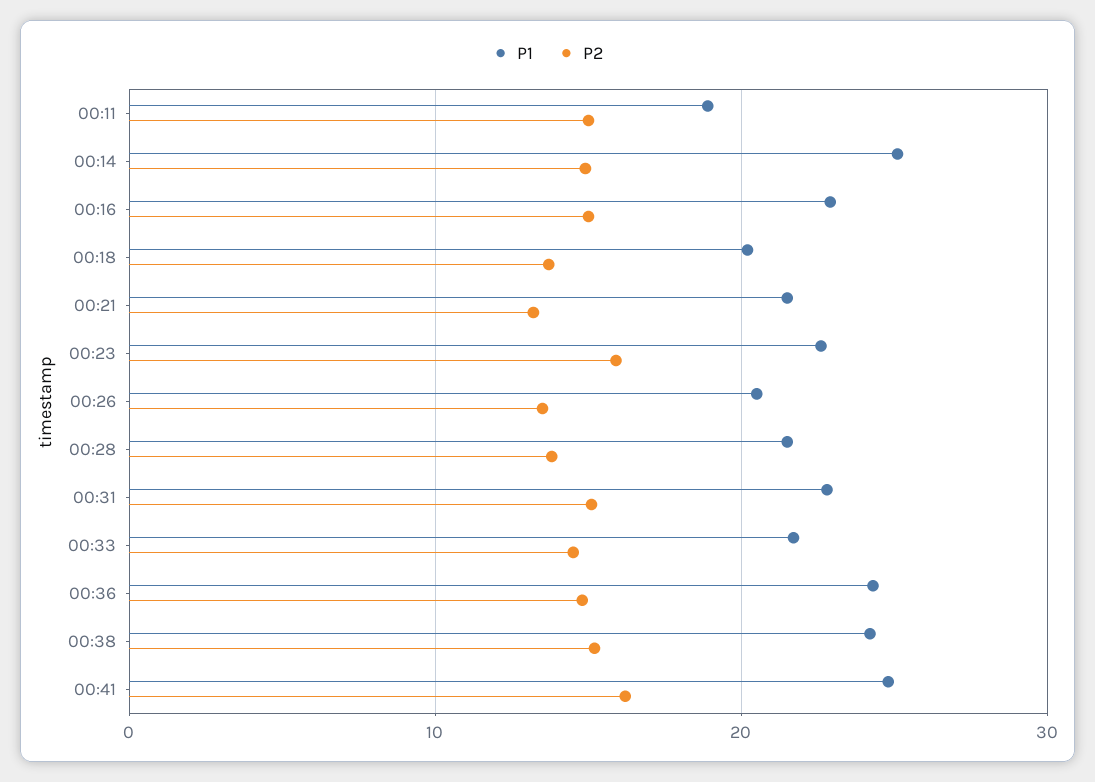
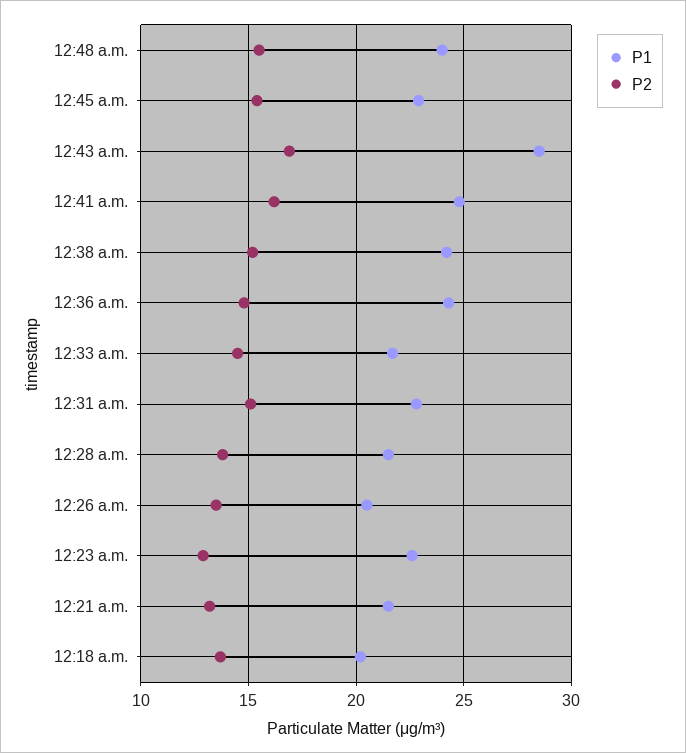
P1, 00:11: 19 -> none
P2, 00:11: 15 -> none
P1, 00:14: 25 -> none
P2, 00:14: 15 -> none
P1, 00:16: 23 -> none
P2, 00:16: 15 -> none
P2, 00:23: 16 -> 13
P1, 12:48 a.m.: none -> 24
P2, 12:48 a.m.: none -> 15.5
P1, 12:45 a.m.: none -> 23
P2, 12:45 a.m.: none -> 15.5
P1, 12:43 a.m.: none -> 28.5
P2, 12:43 a.m.: none -> 17

